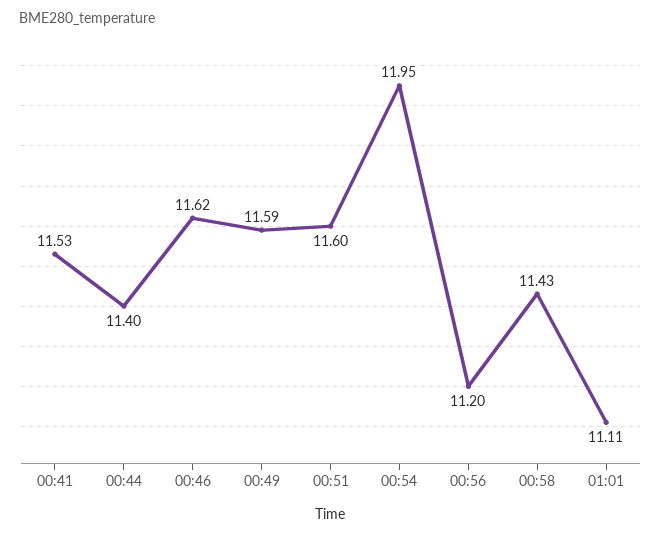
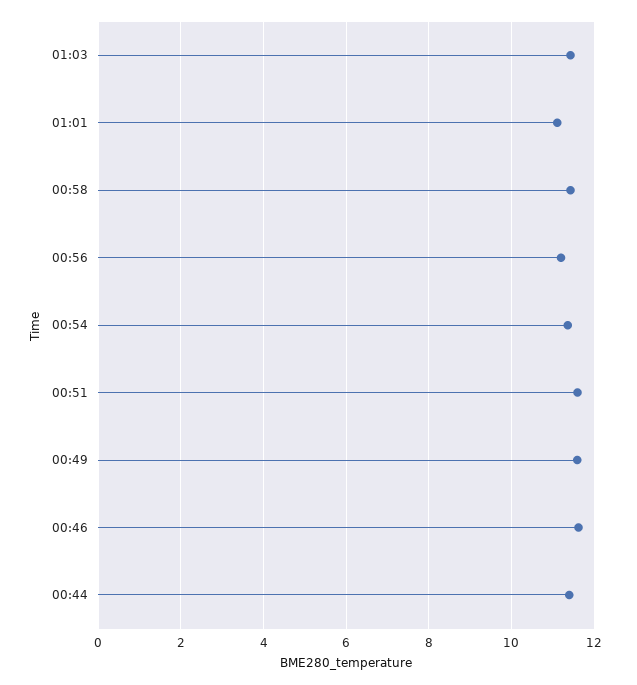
00:41: 11.53 -> none
00:54: 11.95 -> 11.4
01:03: none -> 11.4

